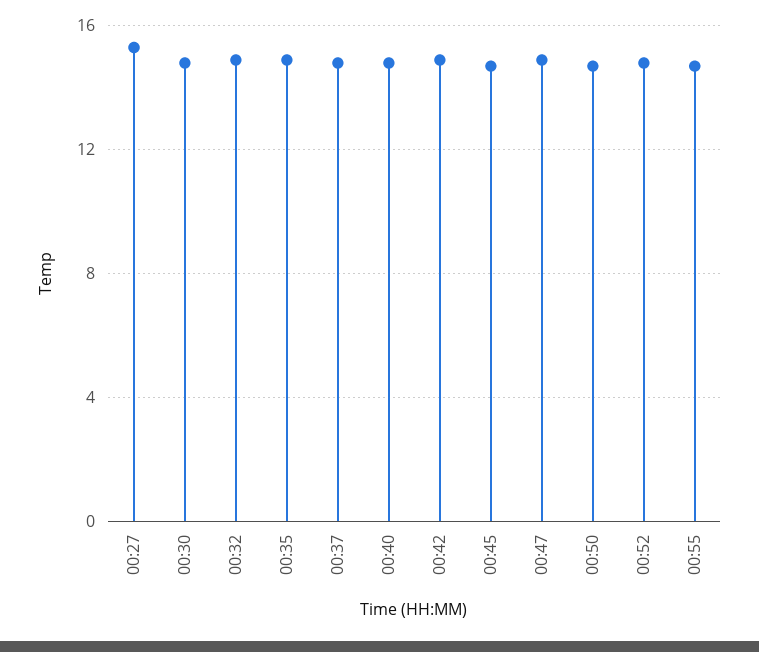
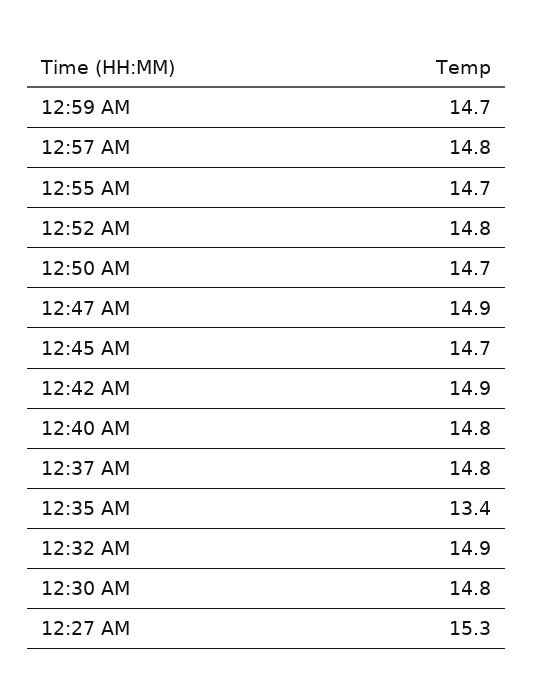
00:35: 15 -> 13.4
12:59 AM: none -> 14.7
12:57 AM: none -> 14.8

